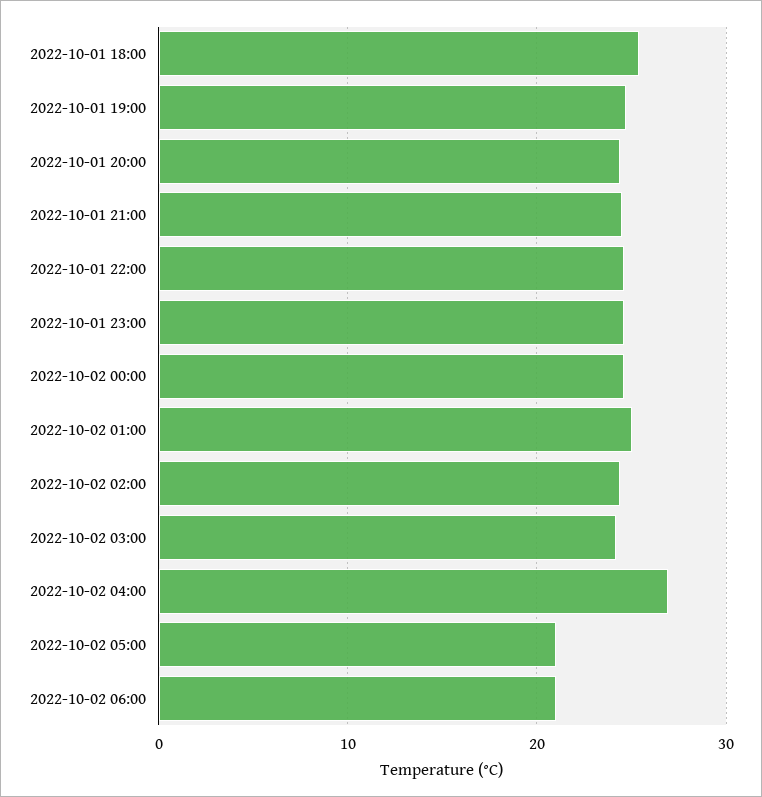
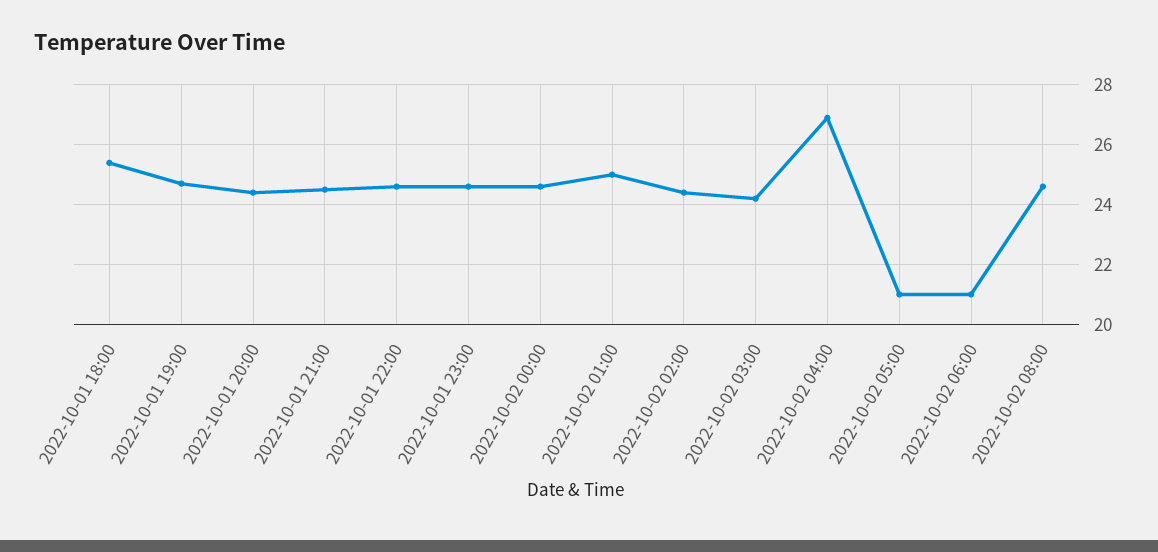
2022-10-02 08:00: none -> 24.5

